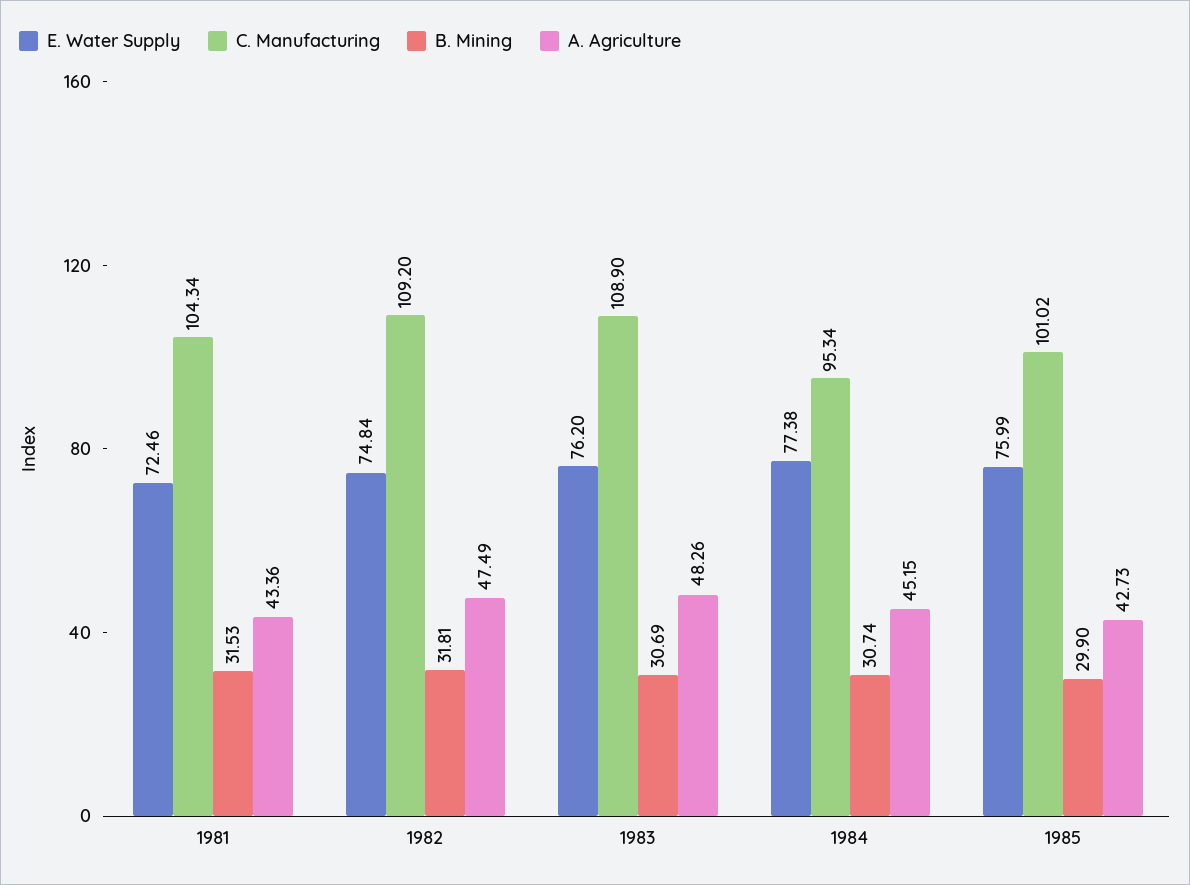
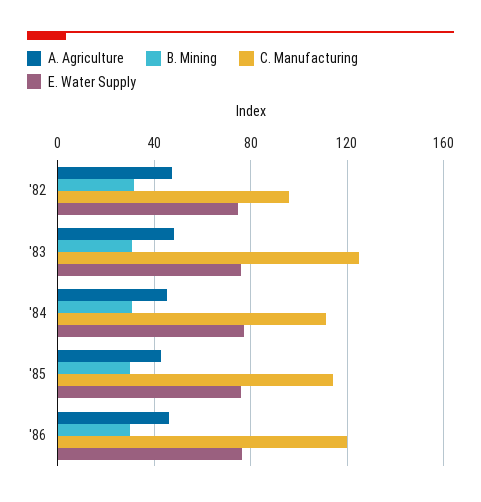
E. Water Supply, 1981: 72.46 -> none
C. Manufacturing, 1981: 104.34 -> none
B. Mining, 1981: 31.53 -> none
A. Agriculture, 1981: 43.36 -> none
C. Manufacturing, 1982: 109.2 -> 95
C. Manufacturing, 1983: 108.9 -> 125
C. Manufacturing, 1984: 95.34 -> 110
C. Manufacturing, 1985: 101.02 -> 115
A. Agriculture, '86: none -> 45
B. Mining, '86: none -> 30
C. Manufacturing, '86: none -> 120
E. Water Supply, '86: none -> 75

